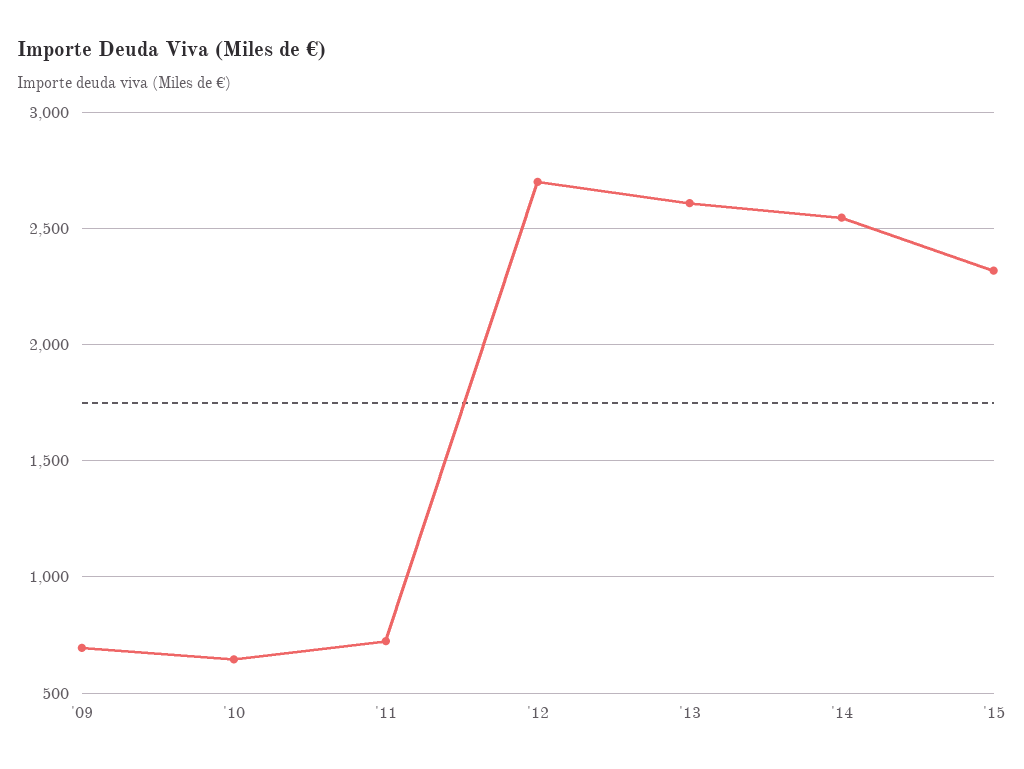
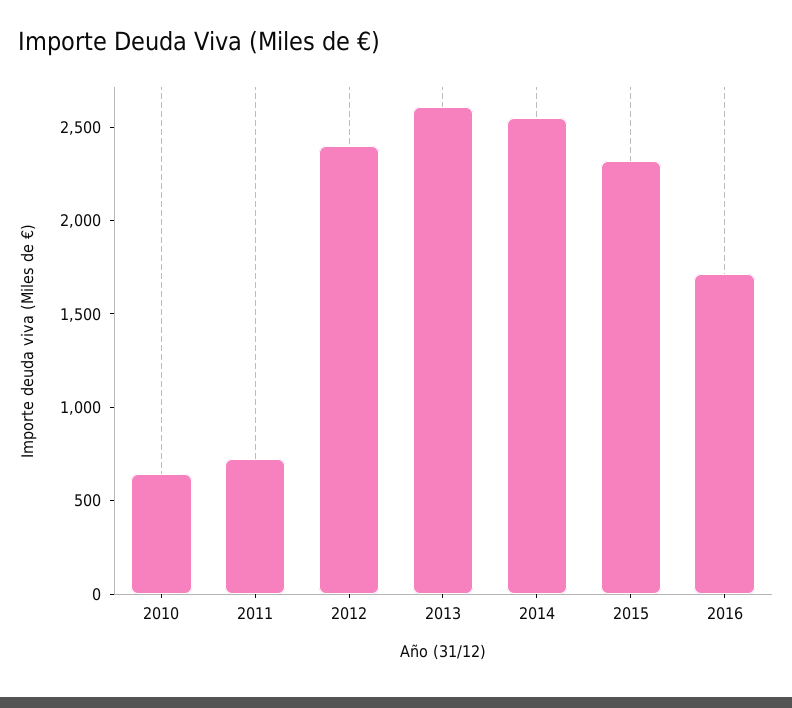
'09: 700 -> none
'12: 2700 -> 2400
2016: none -> 1700

